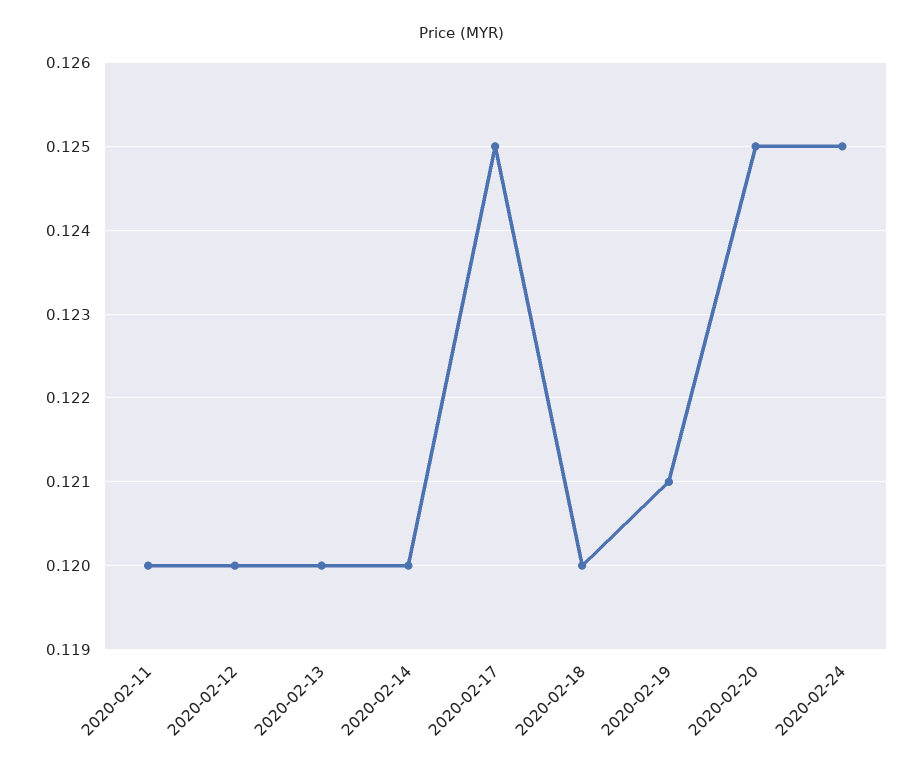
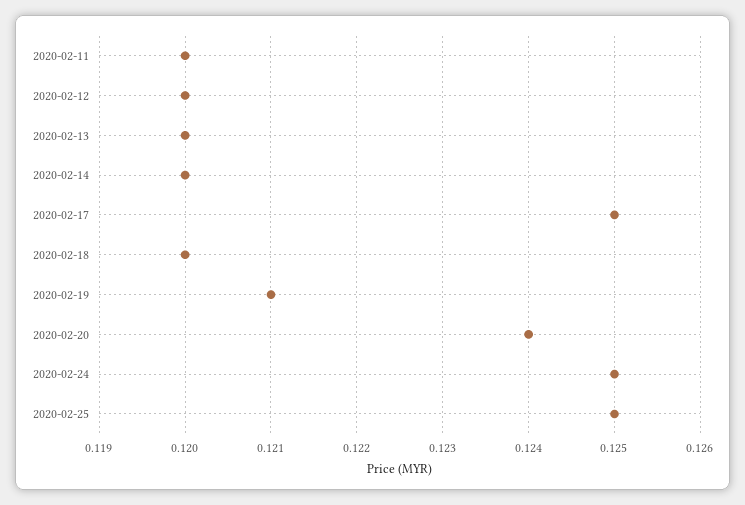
2020-02-20: 0.125 -> 0.124
2020-02-25: none -> 0.125

